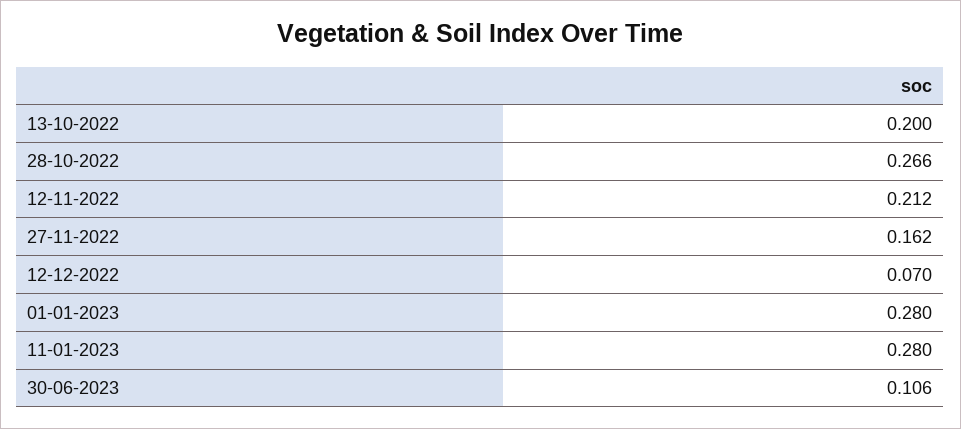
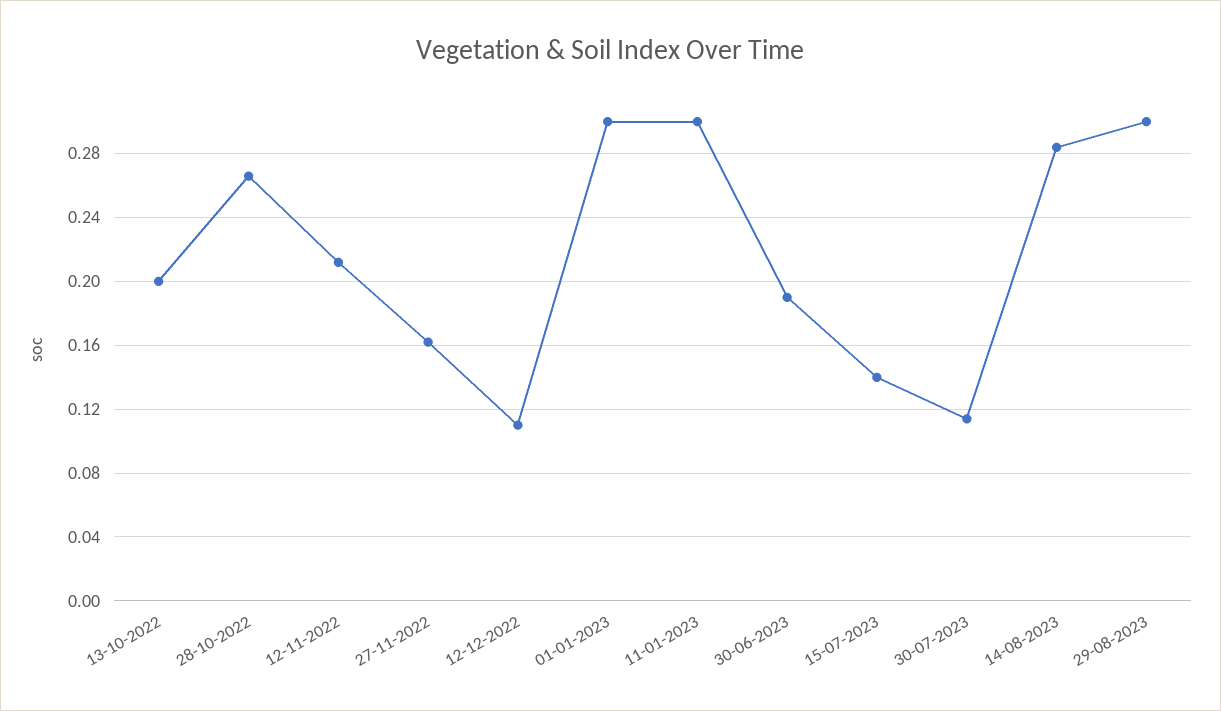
12-12-2022: 0.07 -> 0.11
01-01-2023: 0.28 -> 0.3
11-01-2023: 0.28 -> 0.3
30-06-2023: 0.106 -> 0.19
15-07-2023: none -> 0.14
30-07-2023: none -> 0.115
14-08-2023: none -> 0.285
29-08-2023: none -> 0.3

